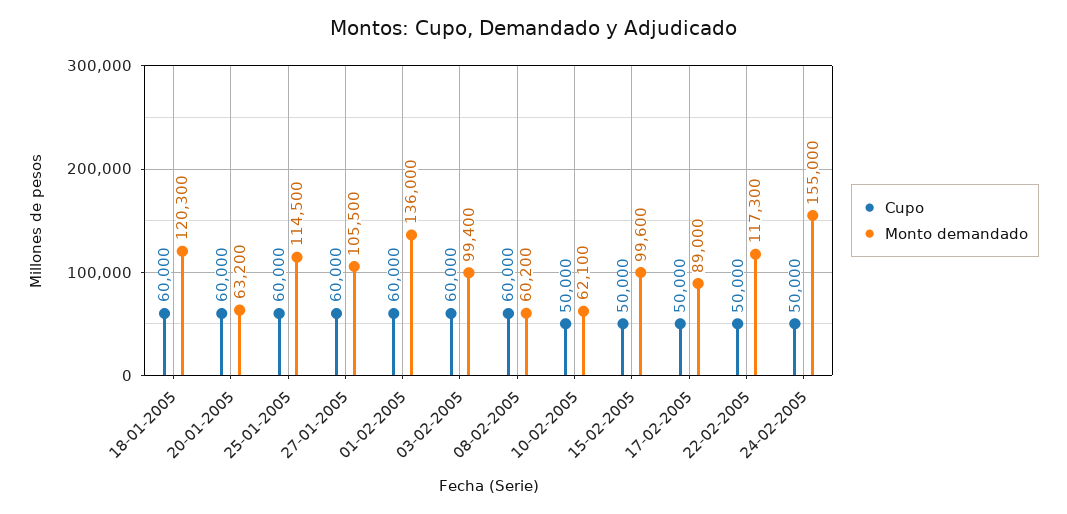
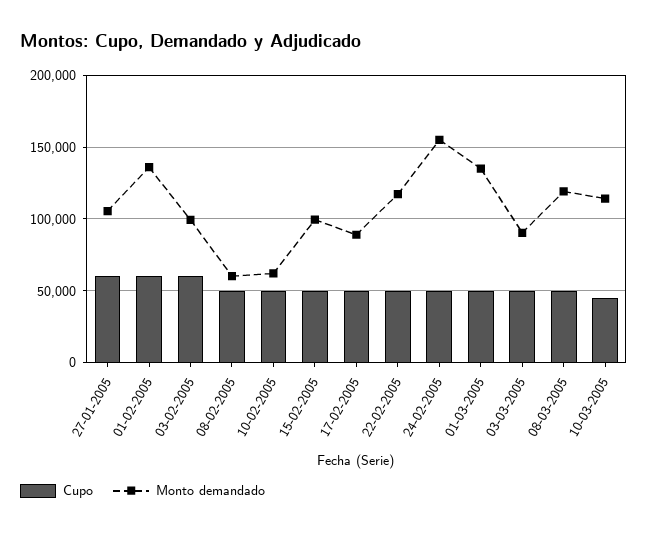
Cupo, 18-01-2005: 60000 -> none
Monto demandado, 18-01-2005: 120300 -> none
Cupo, 20-01-2005: 60000 -> none
Monto demandado, 20-01-2005: 63200 -> none
Cupo, 25-01-2005: 60000 -> none
Monto demandado, 25-01-2005: 114500 -> none
Cupo, 08-02-2005: 60000 -> 50000
Cupo, 01-03-2005: none -> 50000
Monto demandado, 01-03-2005: none -> 135000
Cupo, 03-03-2005: none -> 50000
Monto demandado, 03-03-2005: none -> 90000
Cupo, 08-03-2005: none -> 50000
Monto demandado, 08-03-2005: none -> 120000
Cupo, 10-03-2005: none -> 45000
Monto demandado, 10-03-2005: none -> 115000

